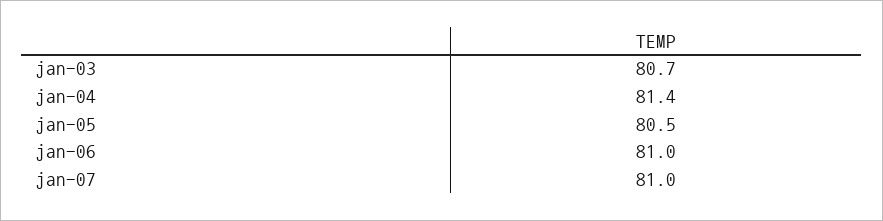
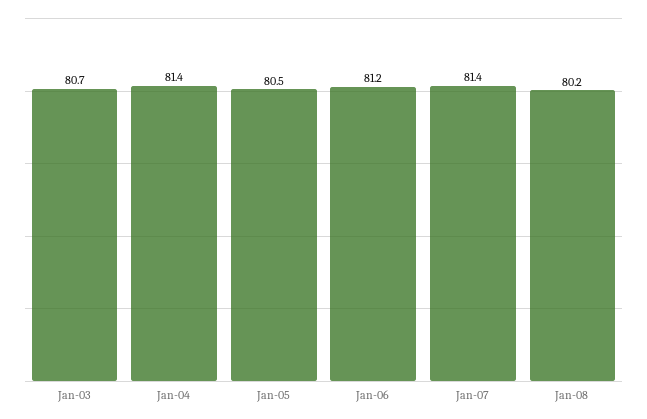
jan-06: 81 -> 81.2
jan-07: 81 -> 81.4
Jan-08: none -> 80.2

